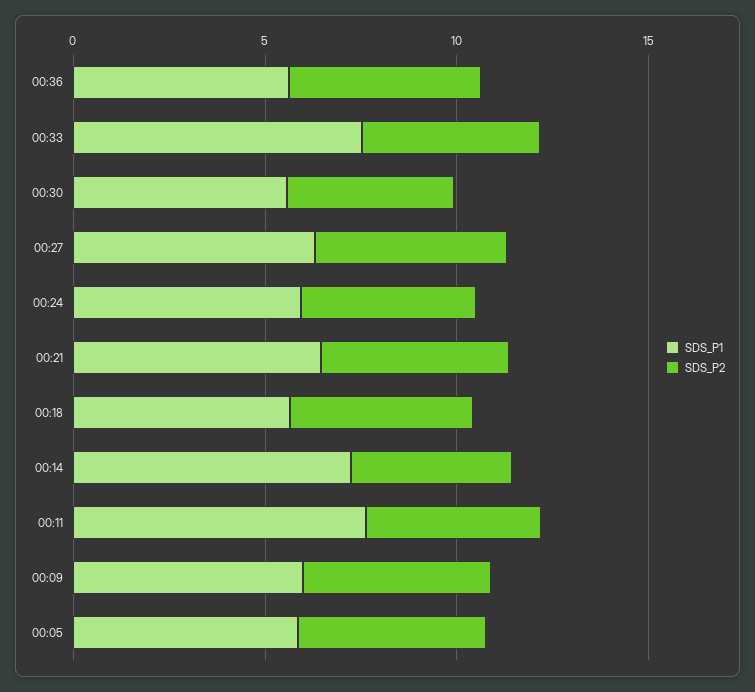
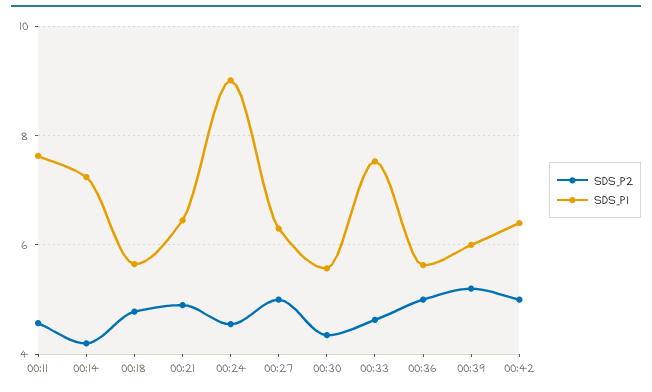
SDS_P1, 00:24: 6 -> 9
SDS_P1, 00:09: 6 -> none
SDS_P2, 00:09: 5 -> none
SDS_P1, 00:05: 6 -> none
SDS_P2, 00:05: 5 -> none
SDS_P2, 00:39: none -> 5.2
SDS_P1, 00:39: none -> 6
SDS_P2, 00:42: none -> 5
SDS_P1, 00:42: none -> 6.4

